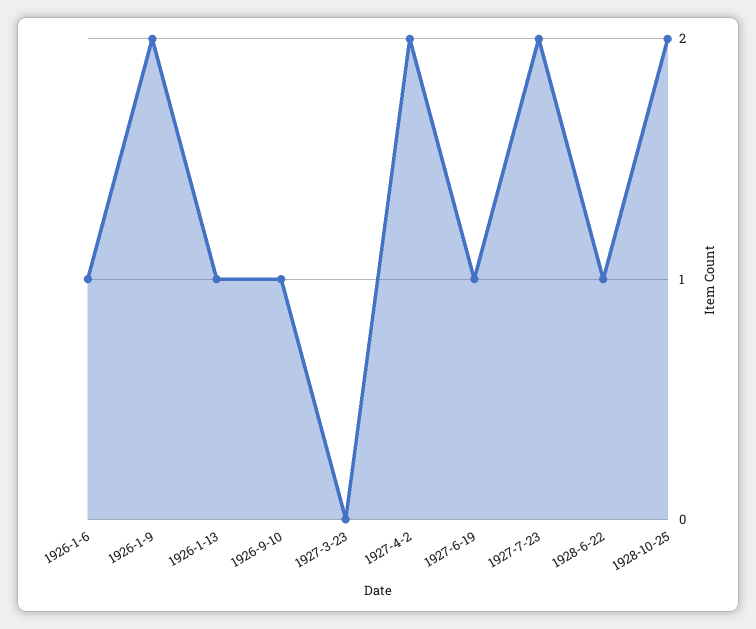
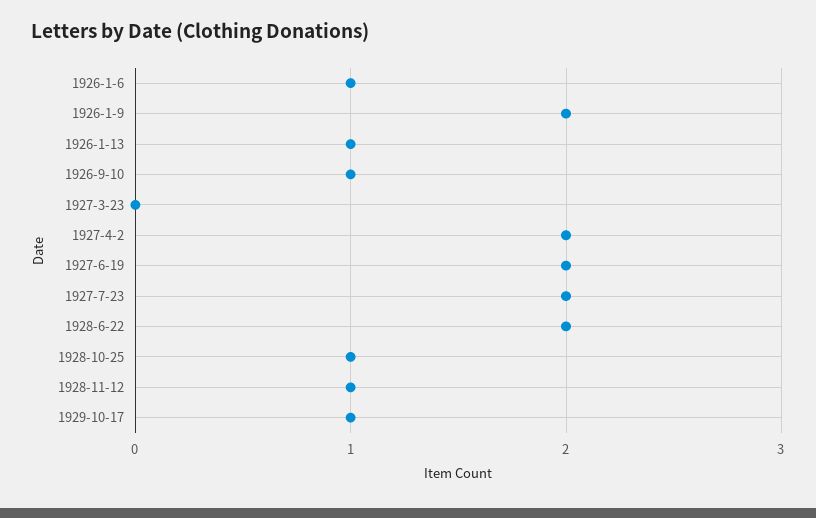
1927-6-19: 1 -> 2
1928-6-22: 1 -> 2
1928-10-25: 2 -> 1
1928-11-12: none -> 1
1929-10-17: none -> 1

